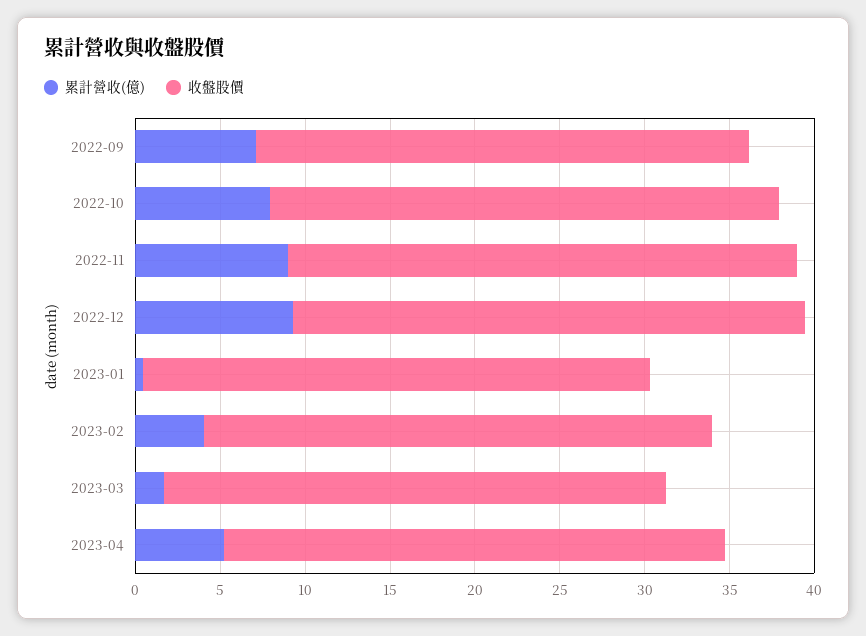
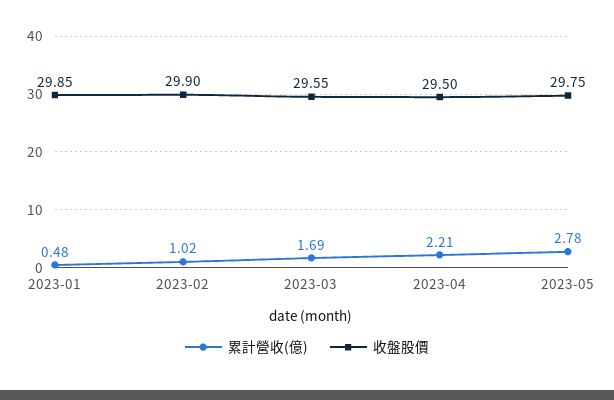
累計營收(億), 2022-09: 7 -> none
收盤股價, 2022-09: 29 -> none
累計營收(億), 2022-10: 8 -> none
收盤股價, 2022-10: 30 -> none
累計營收(億), 2022-11: 9 -> none
收盤股價, 2022-11: 30 -> none
累計營收(億), 2022-12: 9 -> none
收盤股價, 2022-12: 30 -> none
累計營收(億), 2023-02: 4 -> 1.02
累計營收(億), 2023-04: 5 -> 2.21
累計營收(億), 2023-05: none -> 2.78
收盤股價, 2023-05: none -> 29.75

